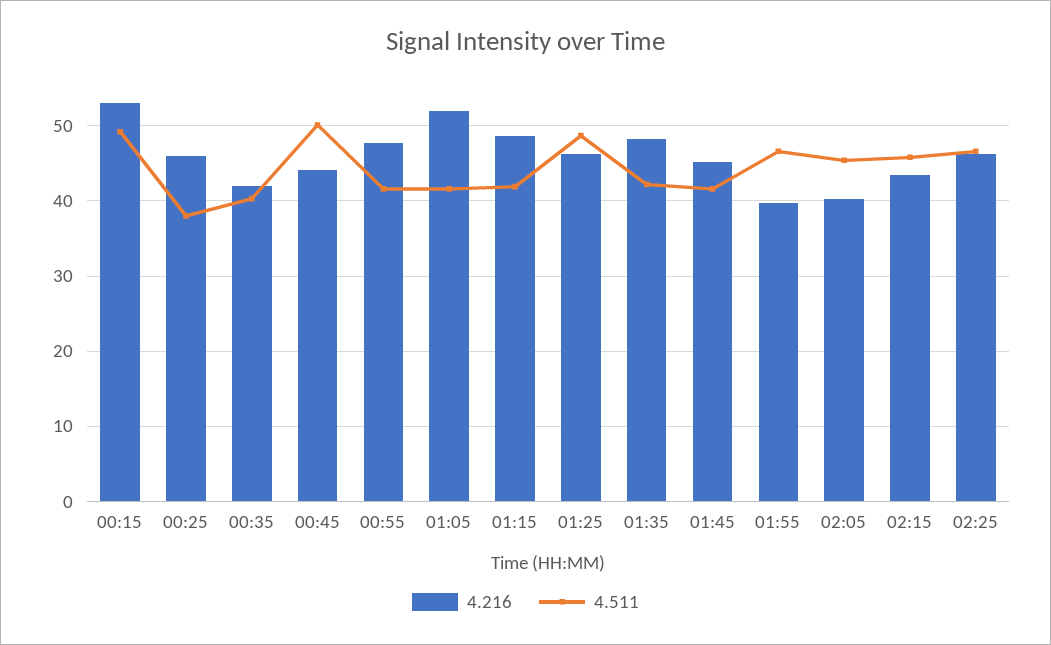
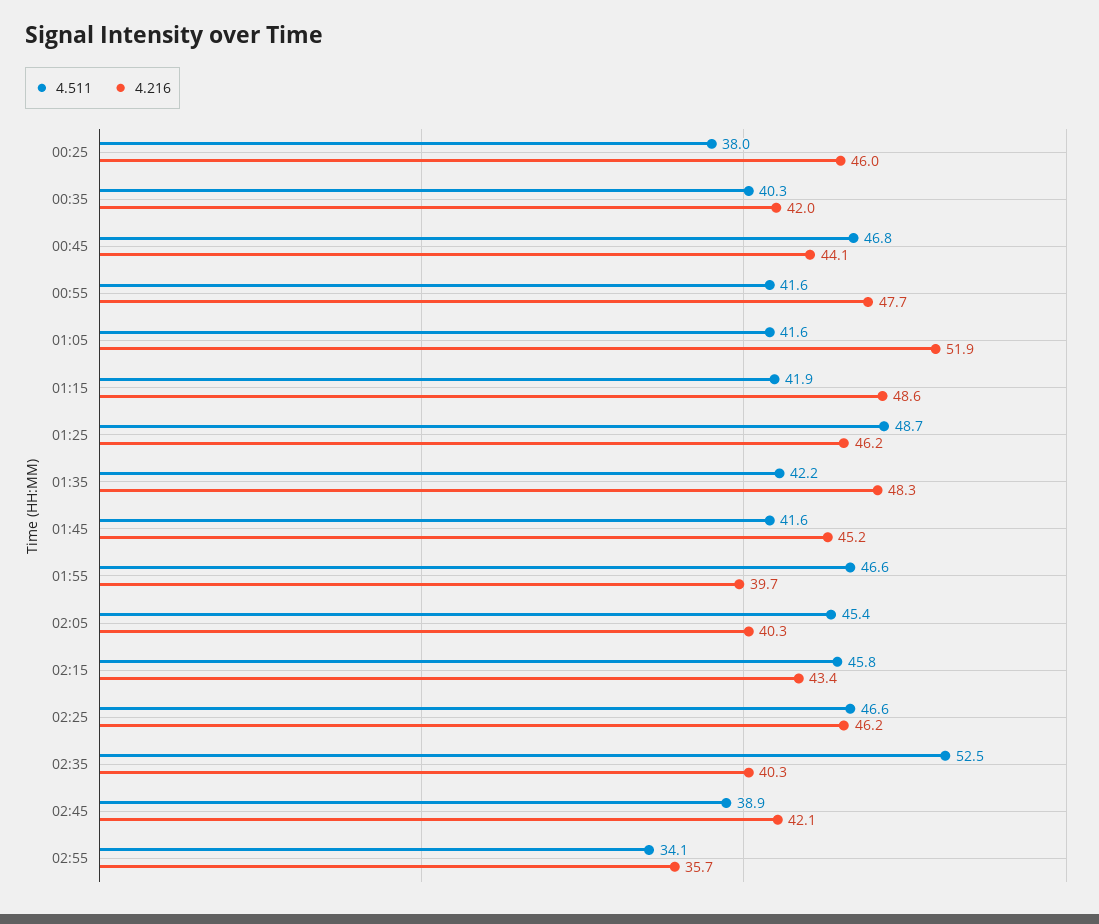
4.216, 00:15: 53 -> none
4.511, 00:15: 49 -> none
4.511, 00:45: 50 -> 46.8
4.511, 02:35: none -> 52.5
4.216, 02:35: none -> 40.3
4.511, 02:45: none -> 38.9
4.216, 02:45: none -> 42.1
4.511, 02:55: none -> 34.1
4.216, 02:55: none -> 35.7

